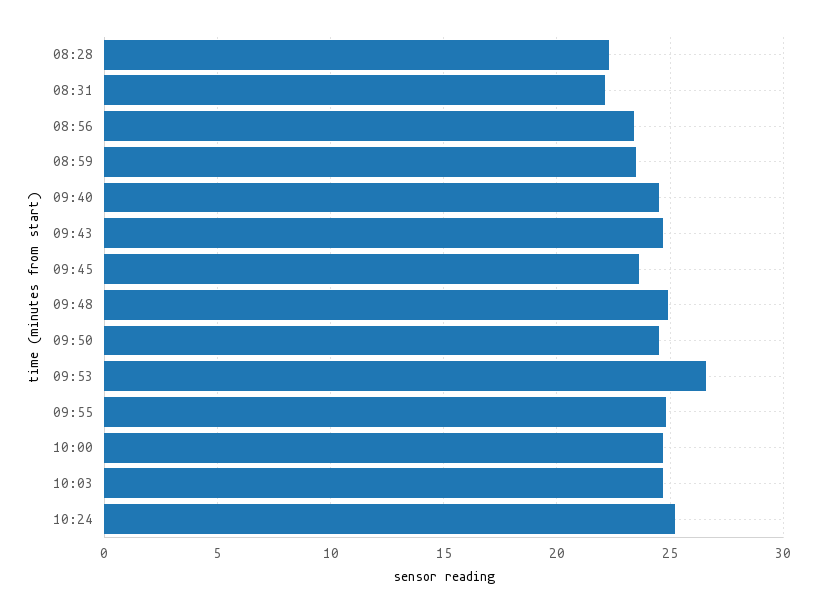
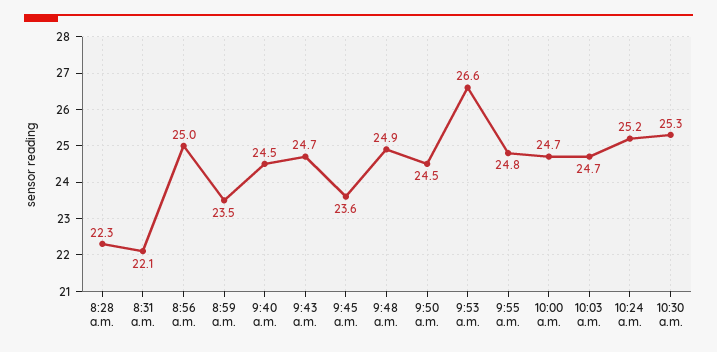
08:56: 23.5 -> 25
10:30 a.m.: none -> 25.3

